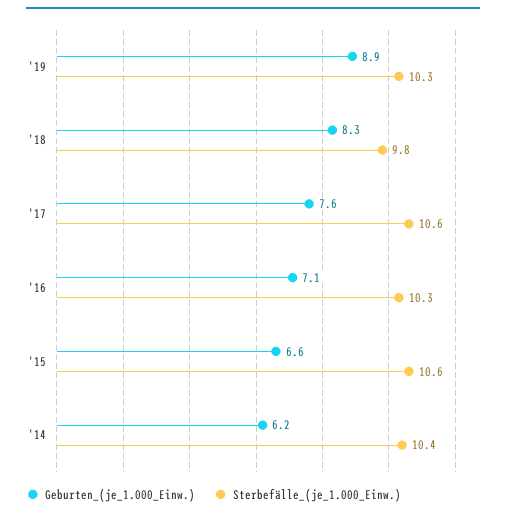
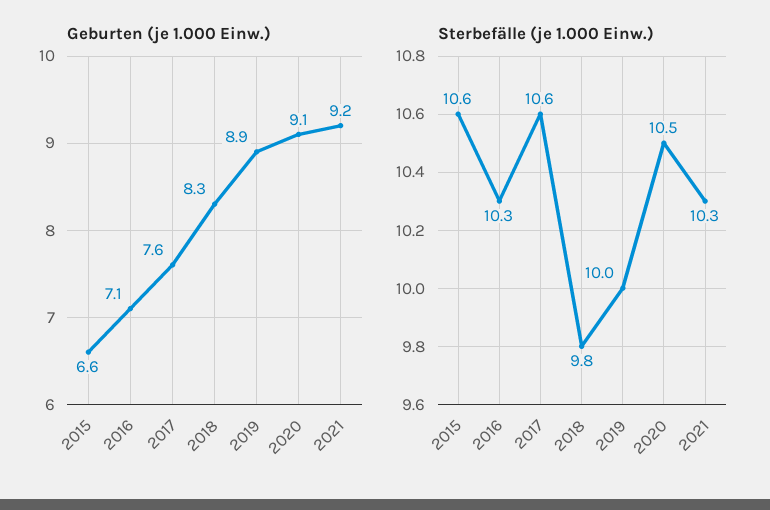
Sterbefälle_(je_1.000_Einw.), '19: 10.3 -> 10
Geburten_(je_1.000_Einw.), '14: 6.2 -> none
Sterbefälle_(je_1.000_Einw.), '14: 10.4 -> none
Geburten_(je_1.000_Einw.), 2020: none -> 9.1
Geburten_(je_1.000_Einw.), 2021: none -> 9.2
Sterbefälle_(je_1.000_Einw.), 2020: none -> 10.5
Sterbefälle_(je_1.000_Einw.), 2021: none -> 10.3

